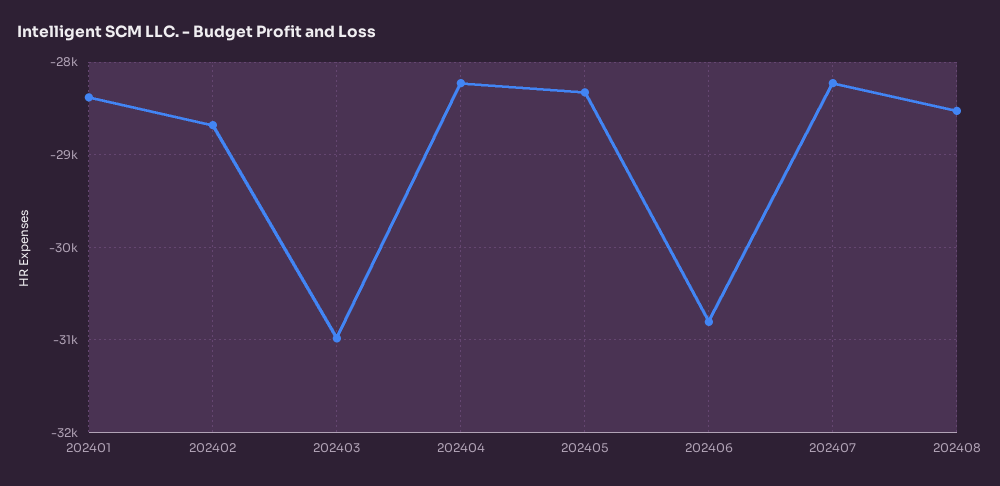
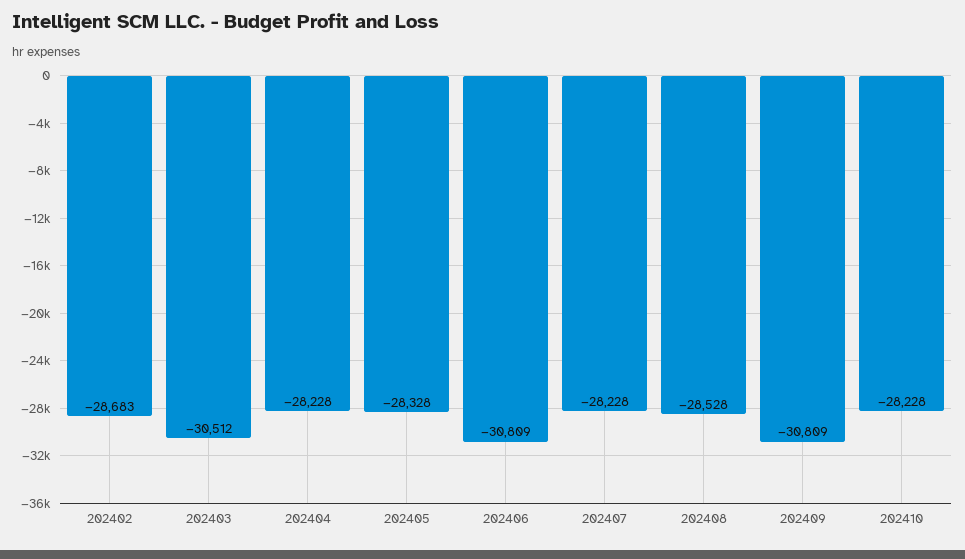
202401: -28400 -> none
202403: -31000 -> -30512
202409: none -> -30809
202410: none -> -28228

